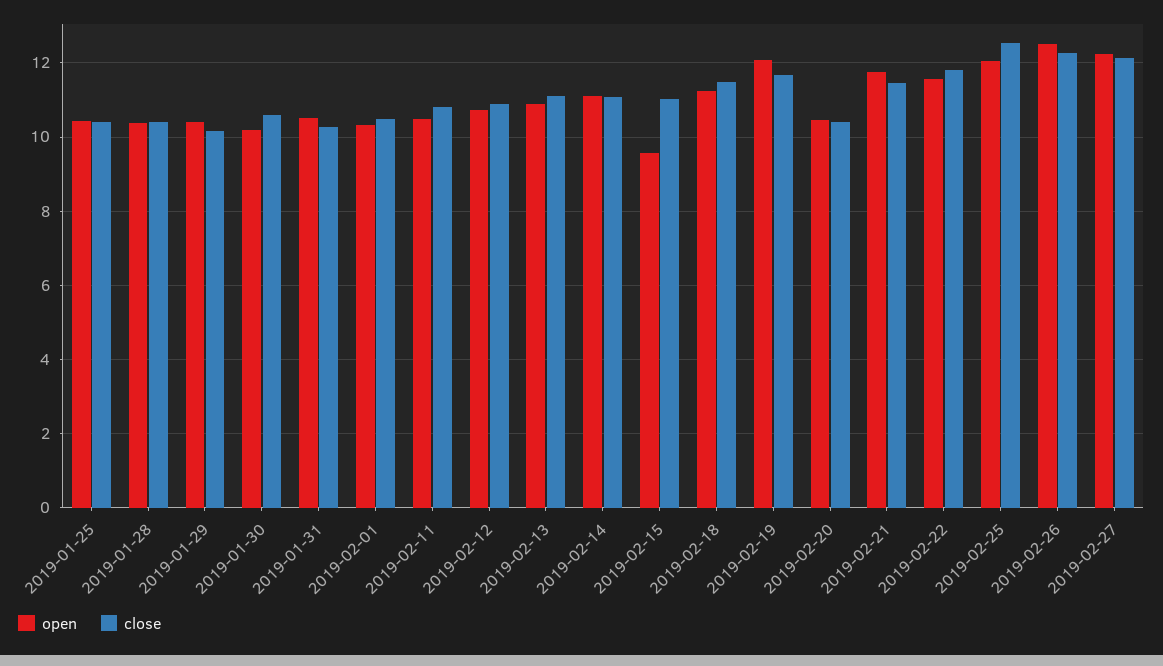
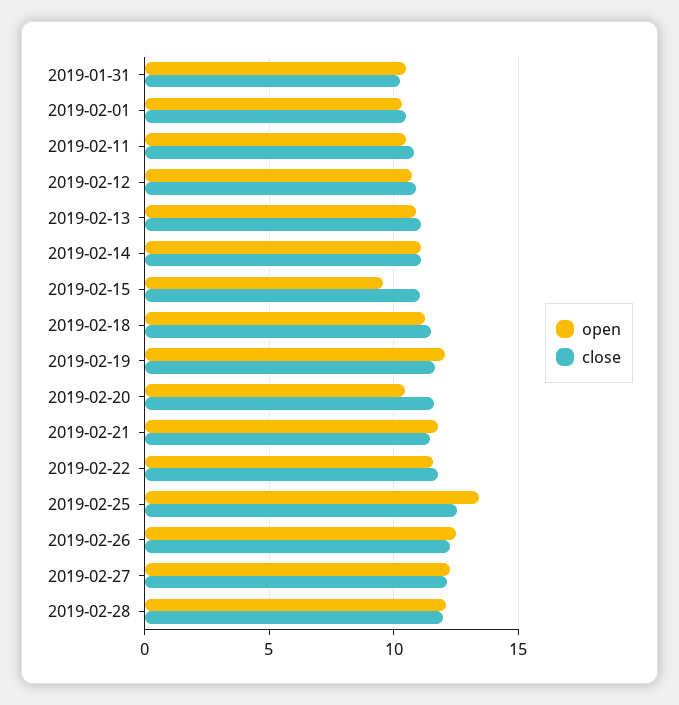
open, 2019-01-25: 10.4 -> none
close, 2019-01-25: 10.4 -> none
open, 2019-01-28: 10.4 -> none
close, 2019-01-28: 10.4 -> none
open, 2019-01-29: 10.4 -> none
close, 2019-01-29: 10.2 -> none
open, 2019-01-30: 10.2 -> none
close, 2019-01-30: 10.6 -> none
close, 2019-02-20: 10.4 -> 11.5
open, 2019-02-25: 12 -> 13.5
open, 2019-02-28: none -> 12
close, 2019-02-28: none -> 12

